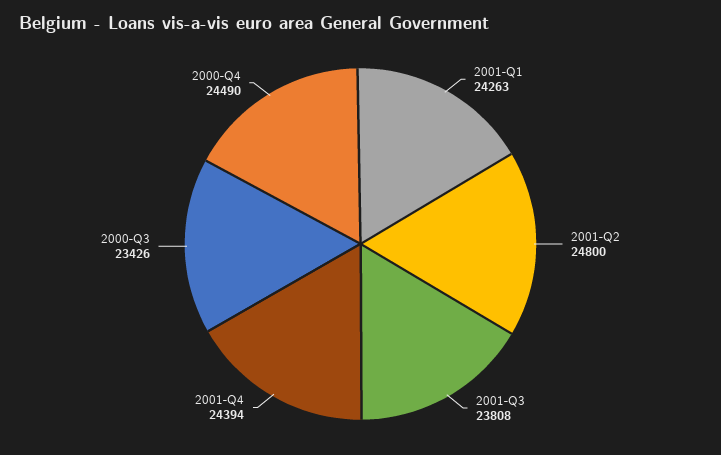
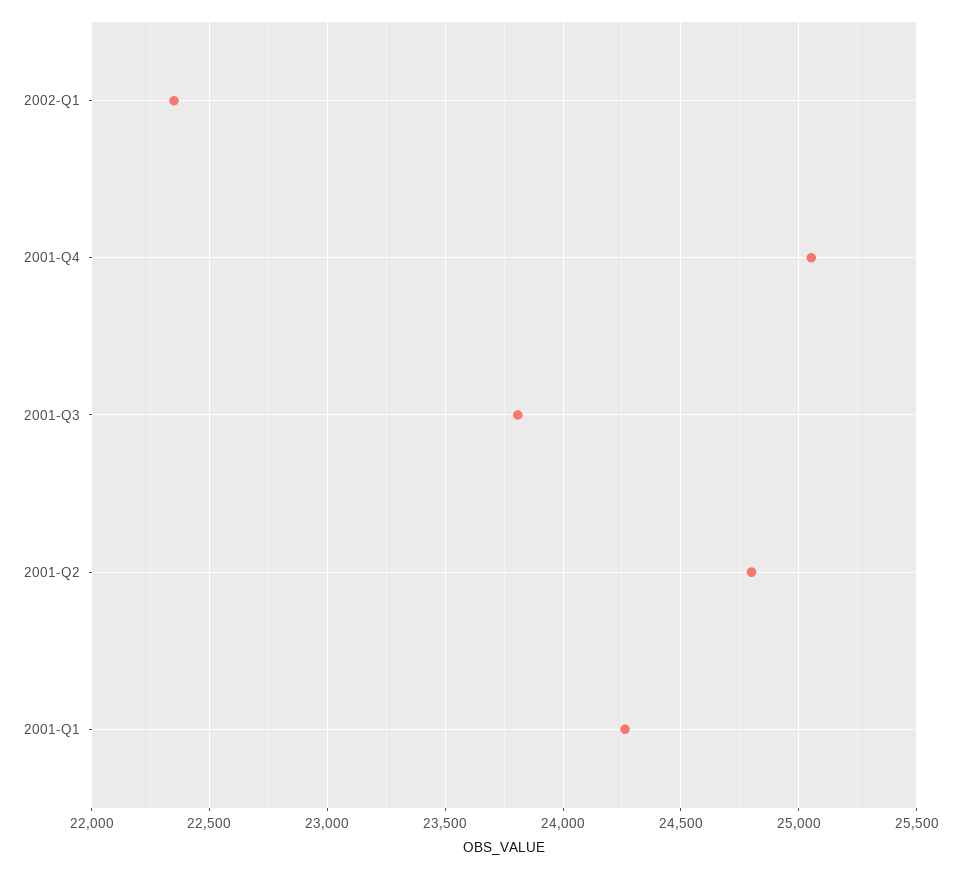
2001-Q4: 24394 -> 25050
2000-Q3: 23426 -> none
2000-Q4: 24490 -> none
2002-Q1: none -> 22350

